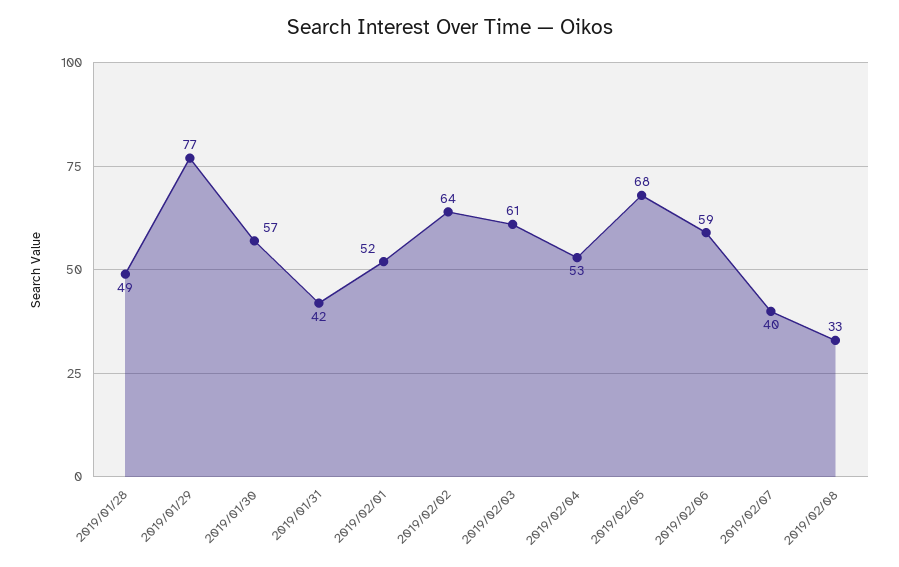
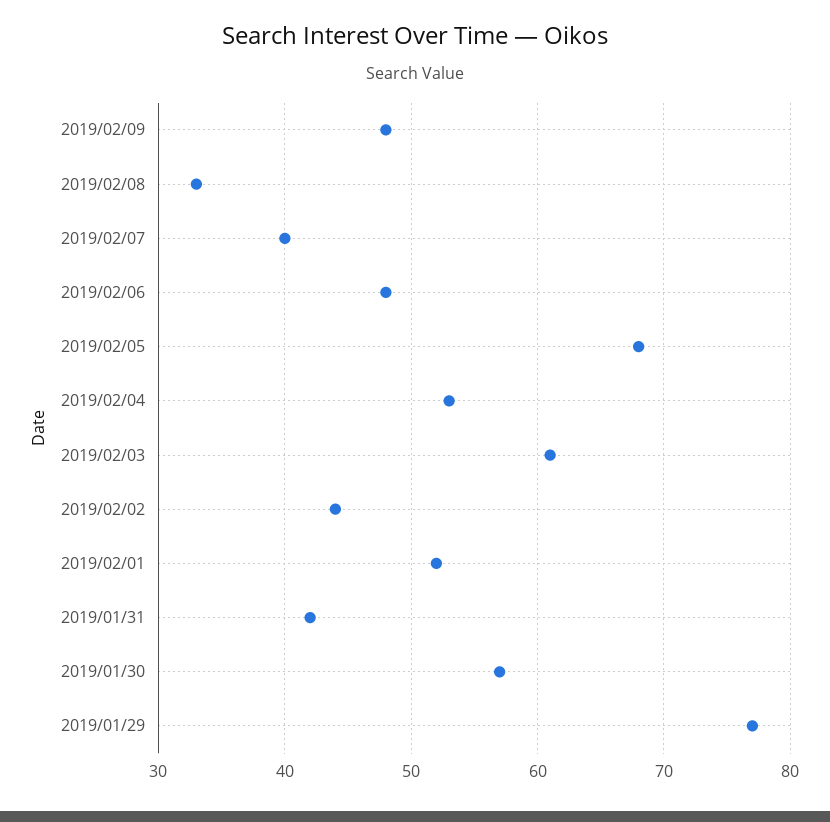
2019/01/28: 49 -> none
2019/02/02: 64 -> 44
2019/02/06: 59 -> 48
2019/02/09: none -> 48

